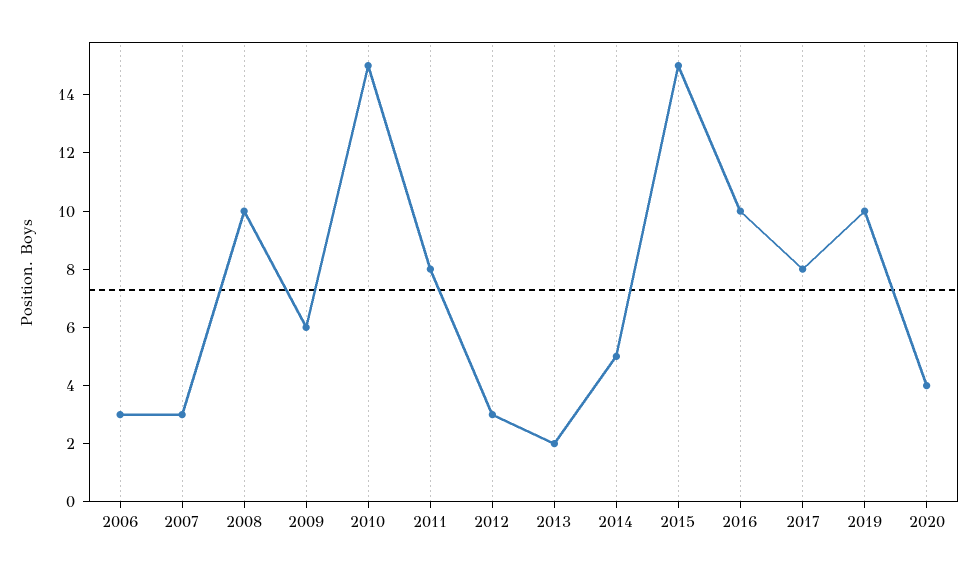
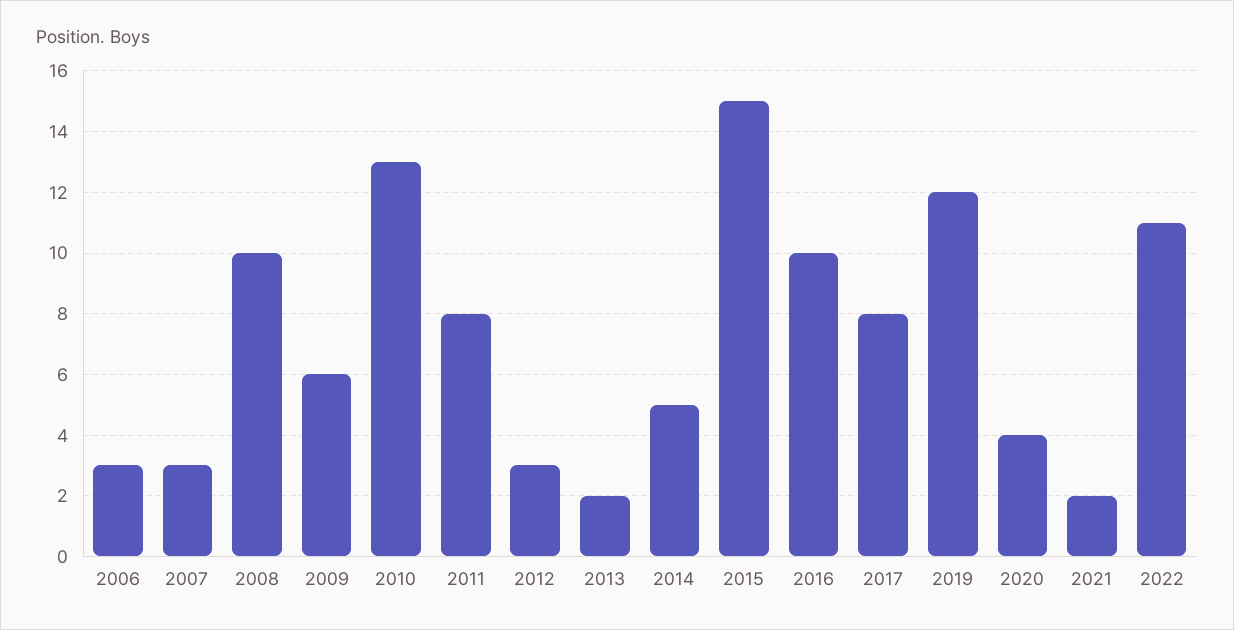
2010: 15 -> 13
2019: 10 -> 12
2021: none -> 2
2022: none -> 11

